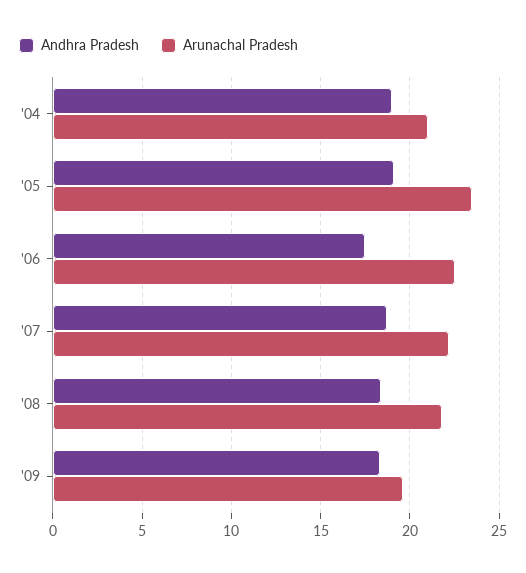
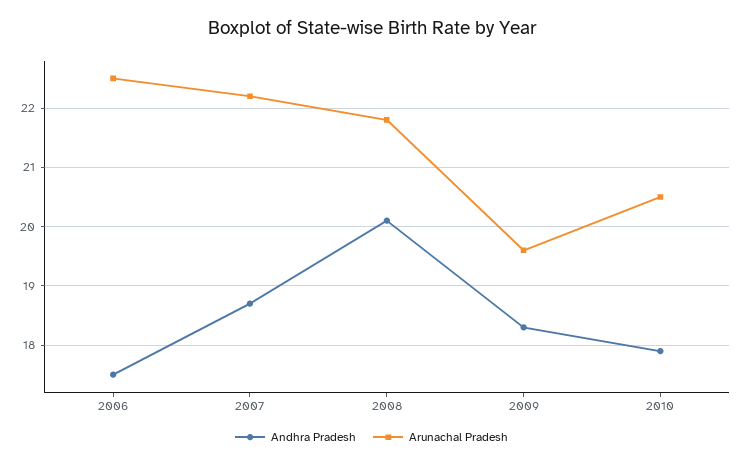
Andhra Pradesh, '04: 19 -> none
Arunachal Pradesh, '04: 21 -> none
Andhra Pradesh, '05: 19 -> none
Arunachal Pradesh, '05: 23.5 -> none
Andhra Pradesh, '08: 18.5 -> 20
Andhra Pradesh, 2010: none -> 18
Arunachal Pradesh, 2010: none -> 20.5

